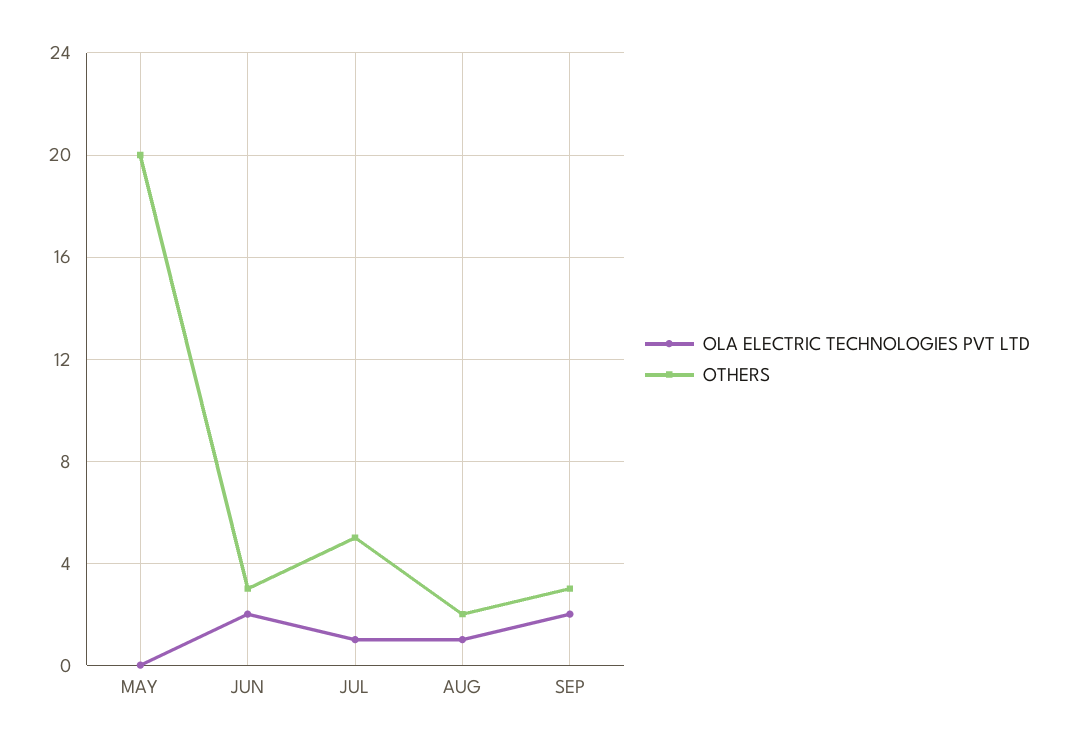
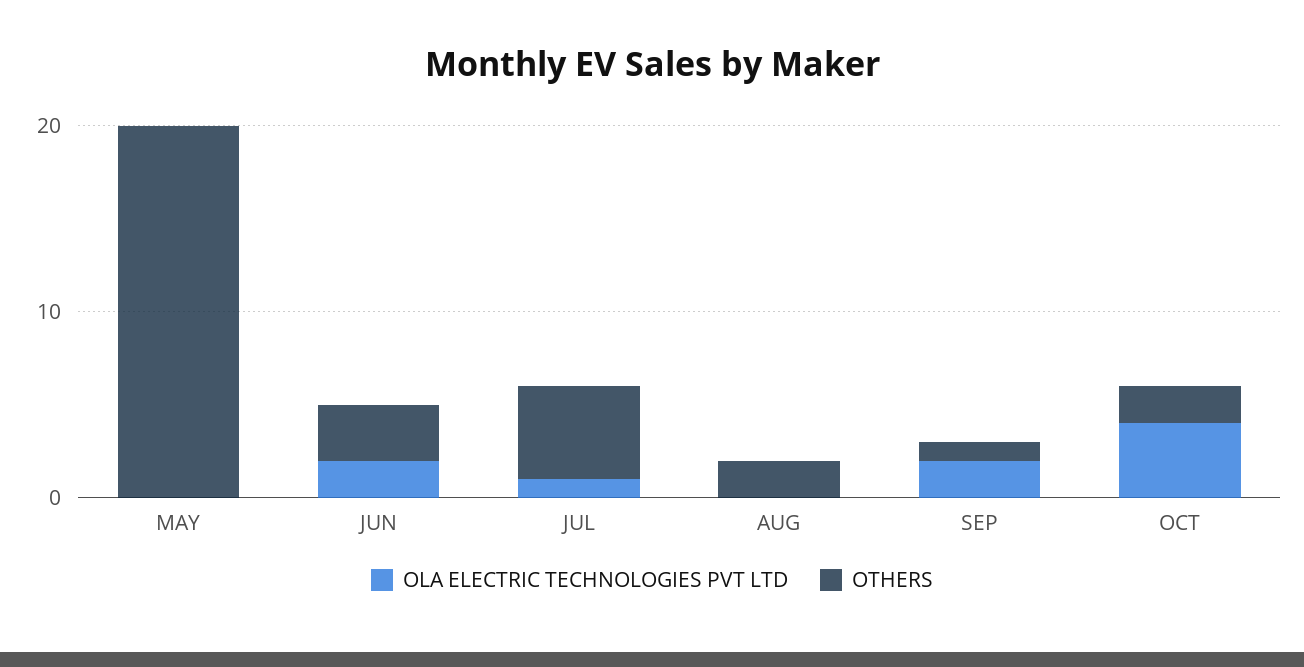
OLA ELECTRIC TECHNOLOGIES PVT LTD, AUG: 1 -> 0
OTHERS, SEP: 3 -> 1
OLA ELECTRIC TECHNOLOGIES PVT LTD, OCT: none -> 4
OTHERS, OCT: none -> 2

